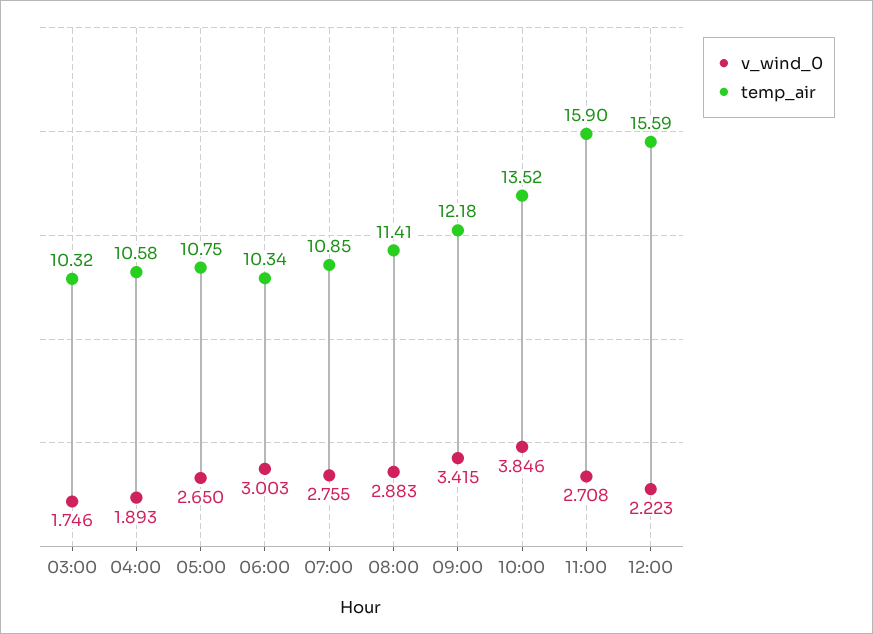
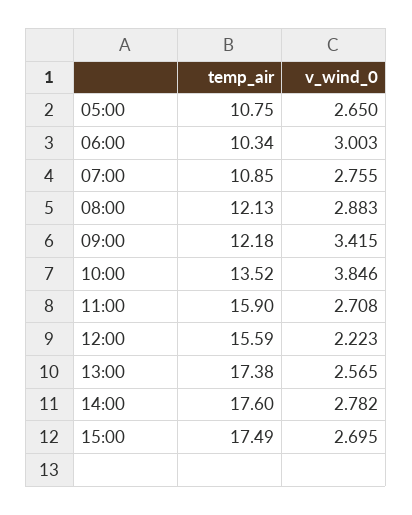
v_wind_0, 03:00: 1.746 -> none
temp_air, 03:00: 10.32 -> none
v_wind_0, 04:00: 1.893 -> none
temp_air, 04:00: 10.58 -> none
temp_air, 08:00: 11.41 -> 12.13
temp_air, 13:00: none -> 17.38
v_wind_0, 13:00: none -> 2.565
temp_air, 14:00: none -> 17.6
v_wind_0, 14:00: none -> 2.782
temp_air, 15:00: none -> 17.49
v_wind_0, 15:00: none -> 2.695

